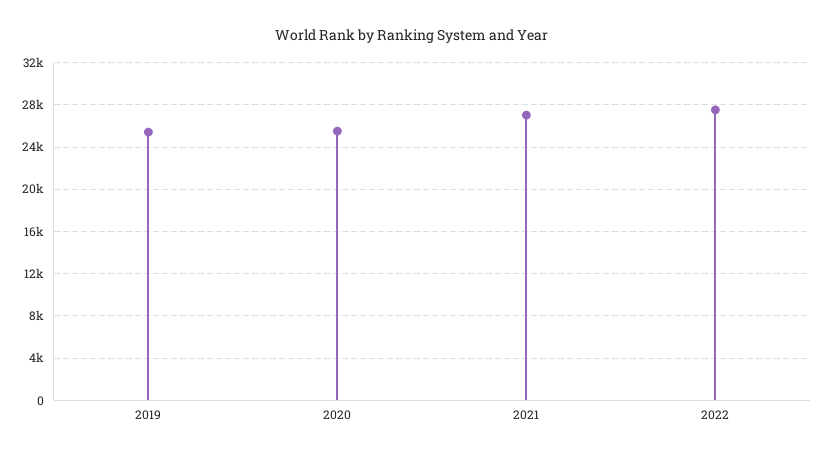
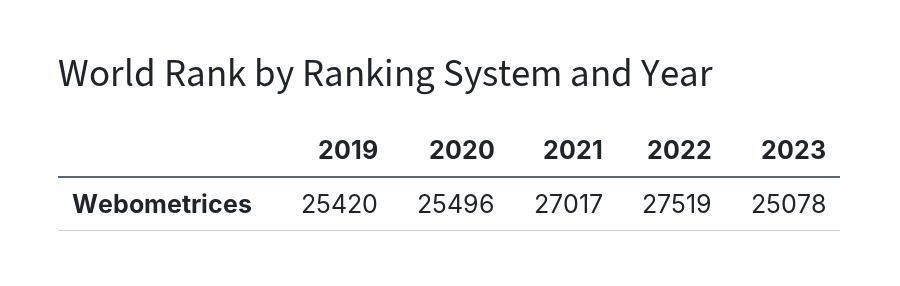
2023: none -> 25078

